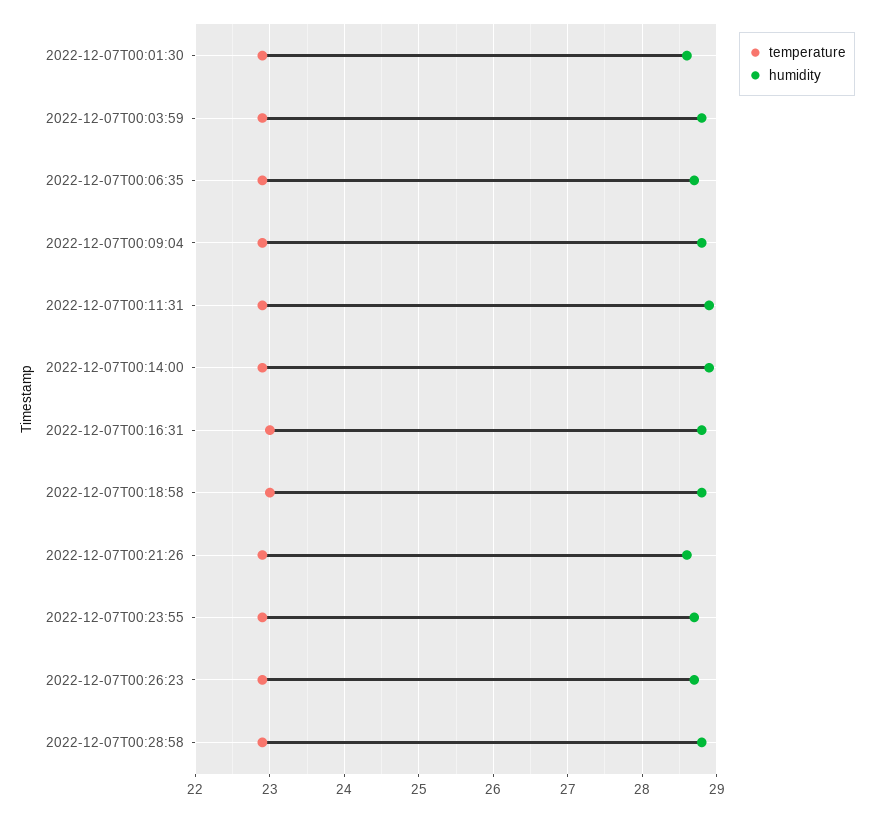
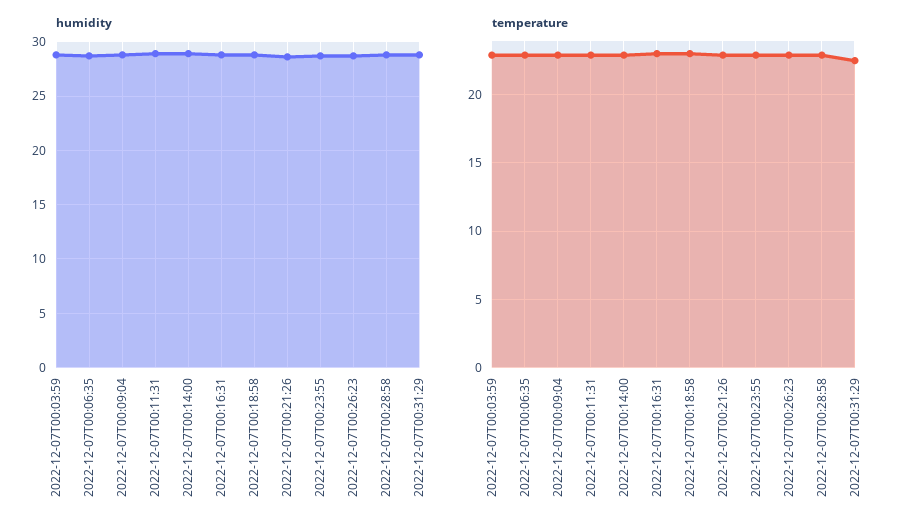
temperature, 2022-12-07T00:01:30: 22.9 -> none
humidity, 2022-12-07T00:01:30: 28.6 -> none
humidity, 2022-12-07T00:31:29: none -> 29
temperature, 2022-12-07T00:31:29: none -> 22.5

